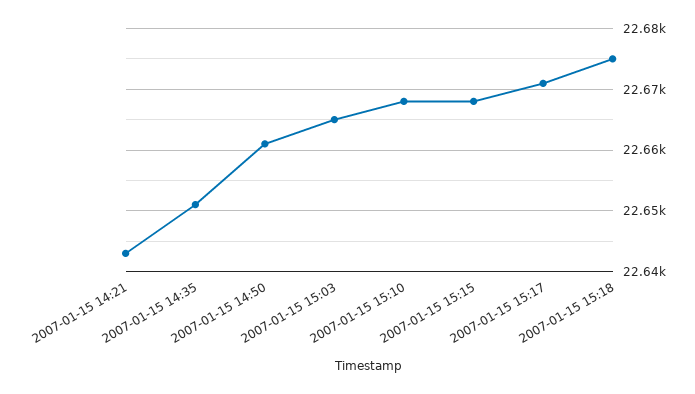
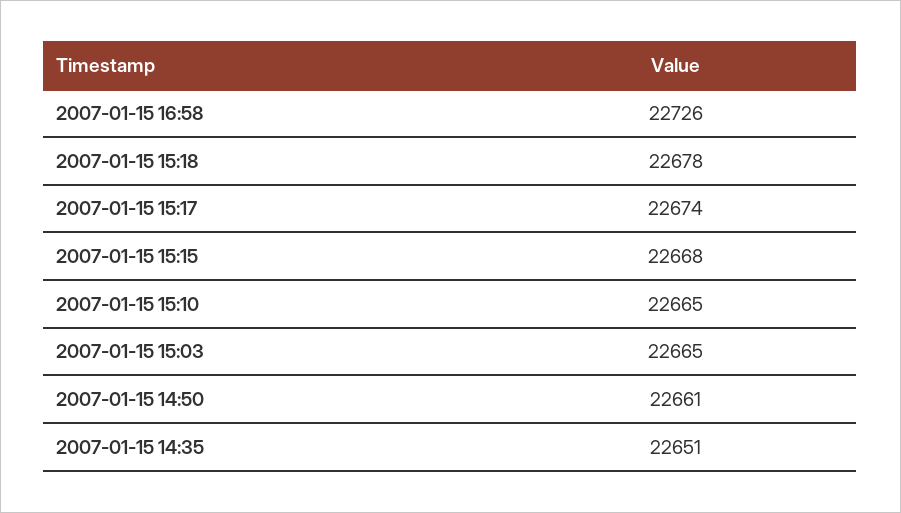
2007-01-15 14:21: 22643 -> none
2007-01-15 15:10: 22668 -> 22665
2007-01-15 15:17: 22671 -> 22674
2007-01-15 15:18: 22675 -> 22678
2007-01-15 16:58: none -> 22726

